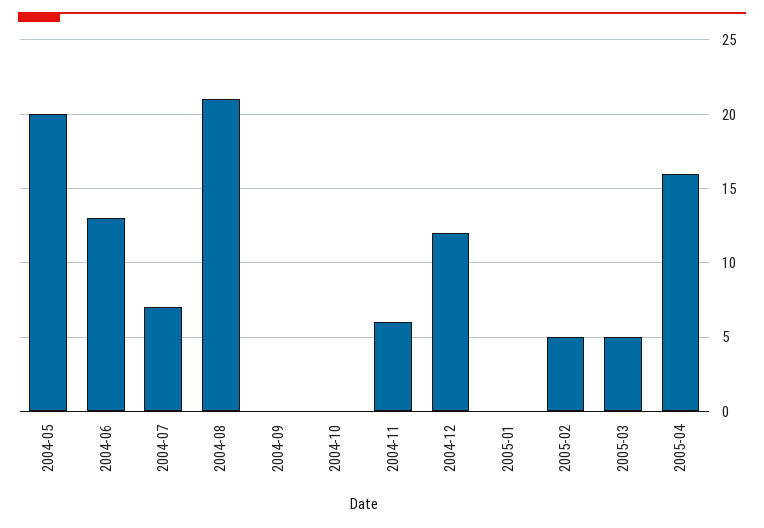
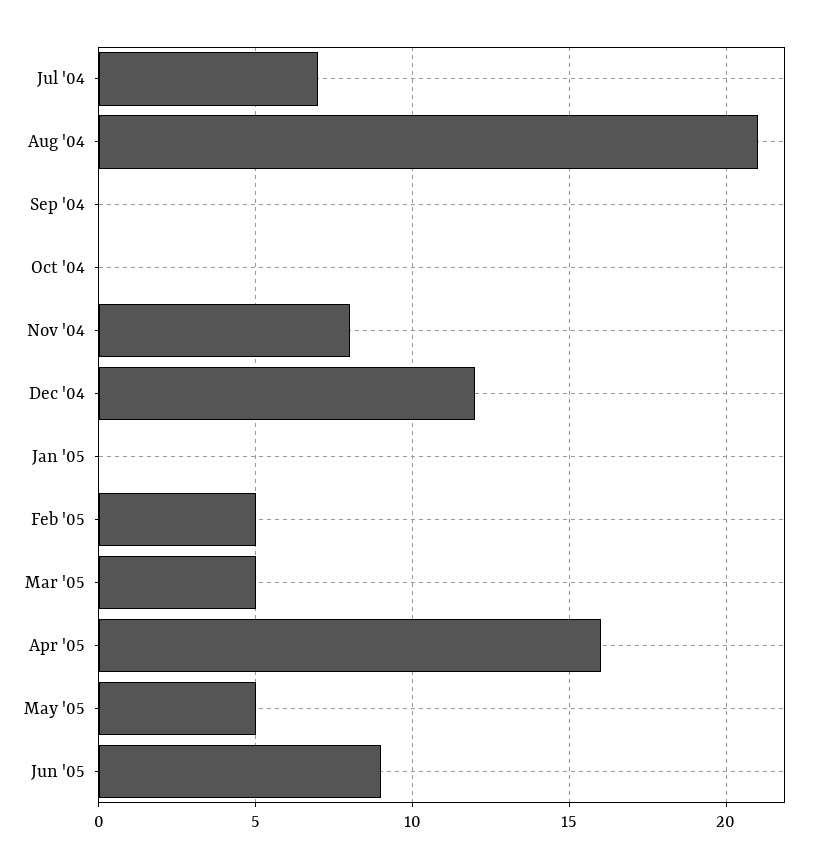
2004-05: 20 -> none
2004-06: 13 -> none
2004-11: 6 -> 8
May '05: none -> 5
Jun '05: none -> 9

